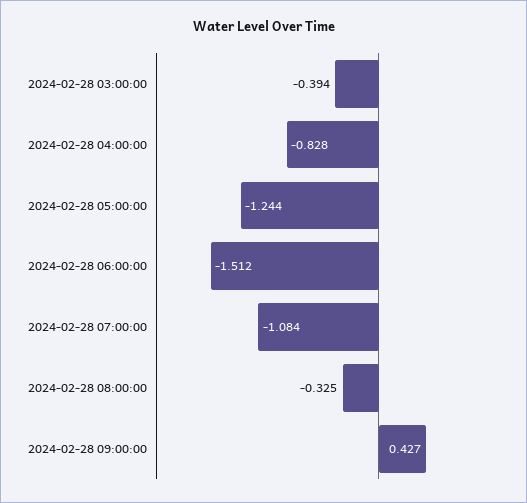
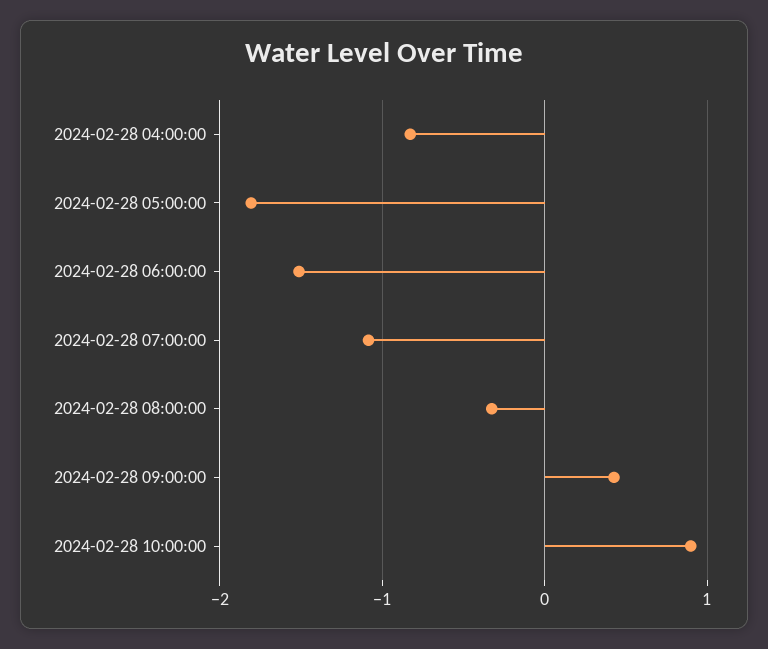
2024-02-28 03:00:00: -0.394 -> none
2024-02-28 05:00:00: -1.244 -> -1.8
2024-02-28 10:00:00: none -> 0.9

